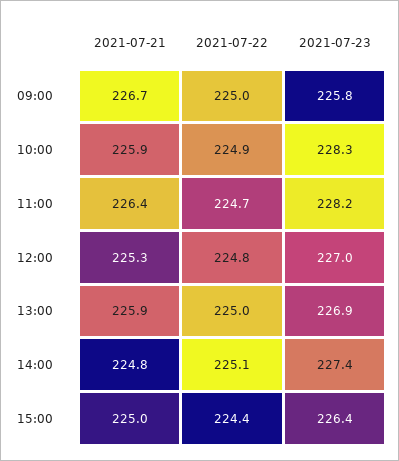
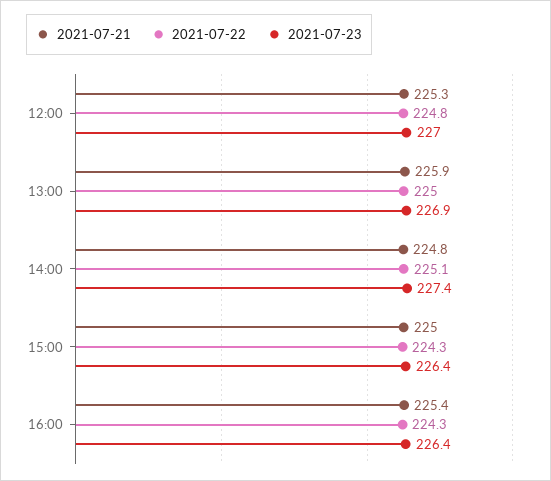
2021-07-21, 09:00: 226.7 -> none
2021-07-22, 09:00: 225 -> none
2021-07-23, 09:00: 225.8 -> none
2021-07-21, 10:00: 225.9 -> none
2021-07-22, 10:00: 224.9 -> none
2021-07-23, 10:00: 228.3 -> none
2021-07-21, 11:00: 226.4 -> none
2021-07-22, 11:00: 224.7 -> none
2021-07-23, 11:00: 228.2 -> none
2021-07-22, 15:00: 224.4 -> 224.3
2021-07-21, 16:00: none -> 225.4
2021-07-22, 16:00: none -> 224.3
2021-07-23, 16:00: none -> 226.4

